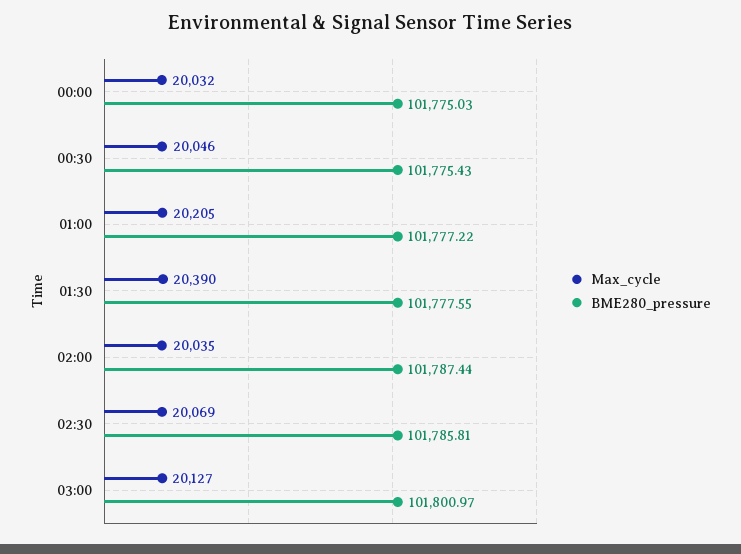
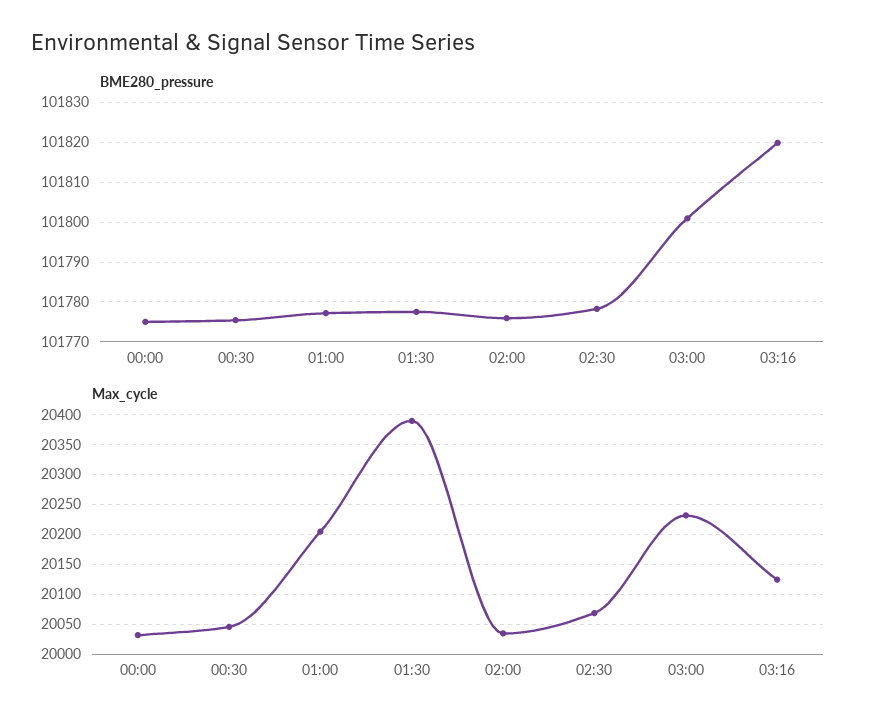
BME280_pressure, 02:00: 101787.44 -> 101776
BME280_pressure, 02:30: 101785.81 -> 101778
Max_cycle, 03:00: 20127 -> 20225
BME280_pressure, 03:16: none -> 101820
Max_cycle, 03:16: none -> 20125

